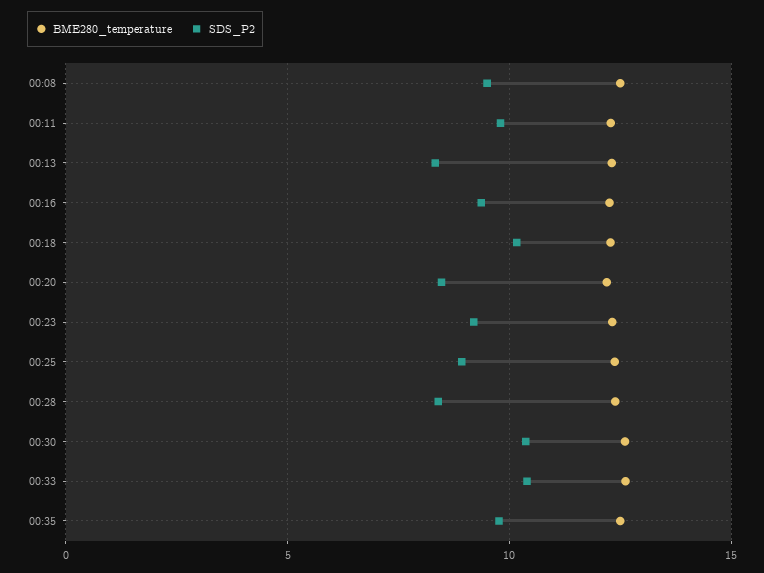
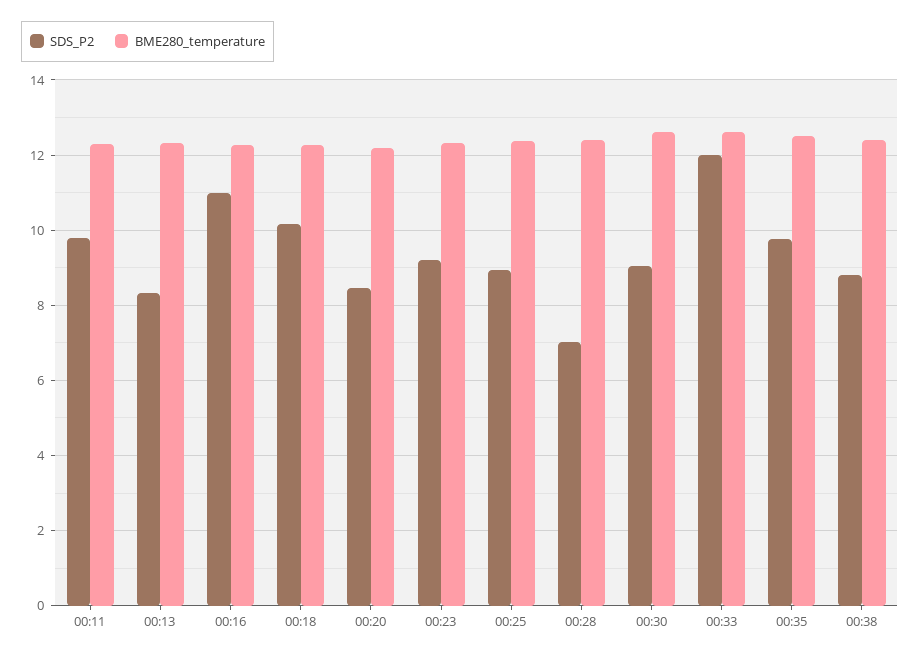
BME280_temperature, 00:08: 12.5 -> none
SDS_P2, 00:08: 9.5 -> none
SDS_P2, 00:16: 9.5 -> 11
SDS_P2, 00:28: 8.5 -> 7
SDS_P2, 00:30: 10.5 -> 9
SDS_P2, 00:33: 10.5 -> 12
SDS_P2, 00:38: none -> 8.8
BME280_temperature, 00:38: none -> 12.4

